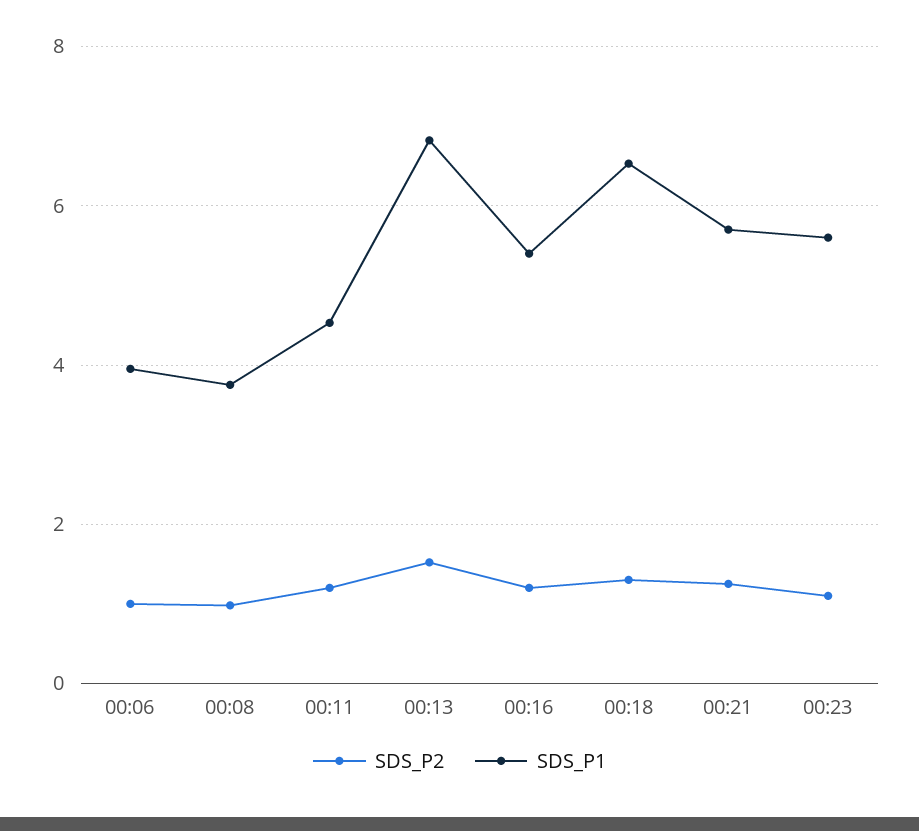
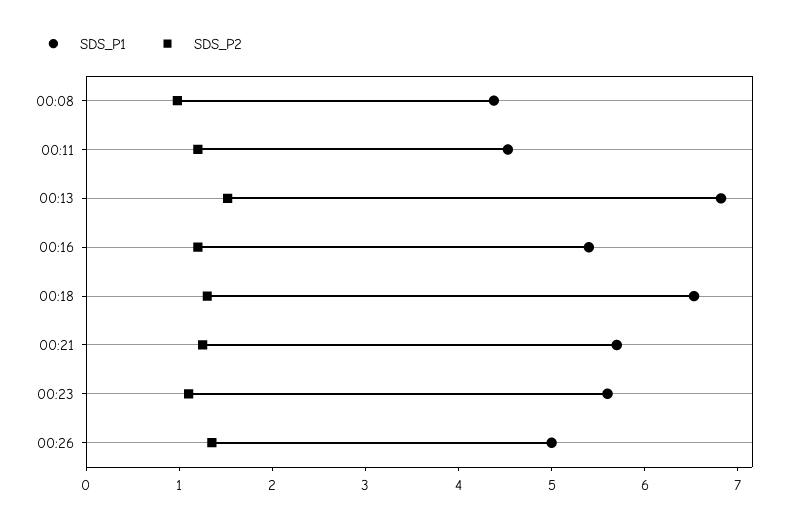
SDS_P2, 00:06: 1 -> none
SDS_P1, 00:06: 4 -> none
SDS_P1, 00:08: 3.8 -> 4.4
SDS_P1, 00:26: none -> 5
SDS_P2, 00:26: none -> 1.4

